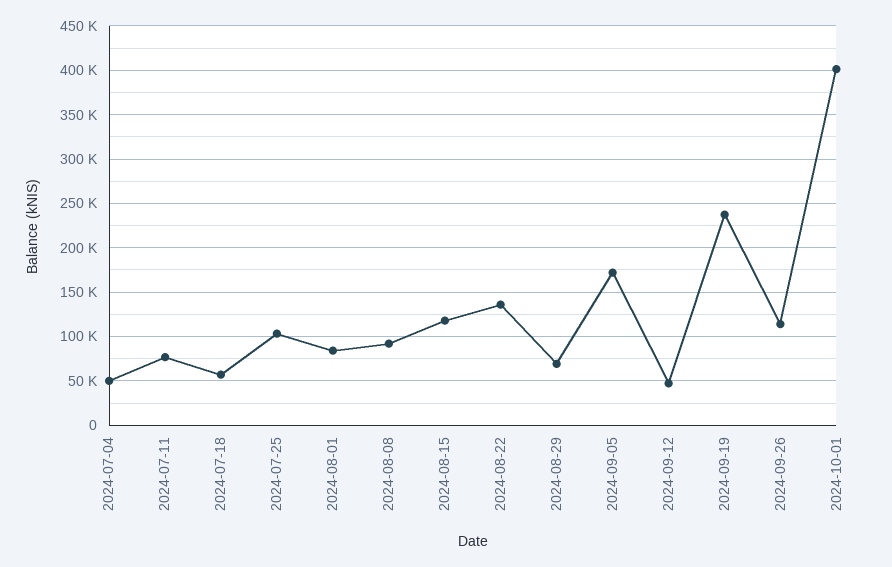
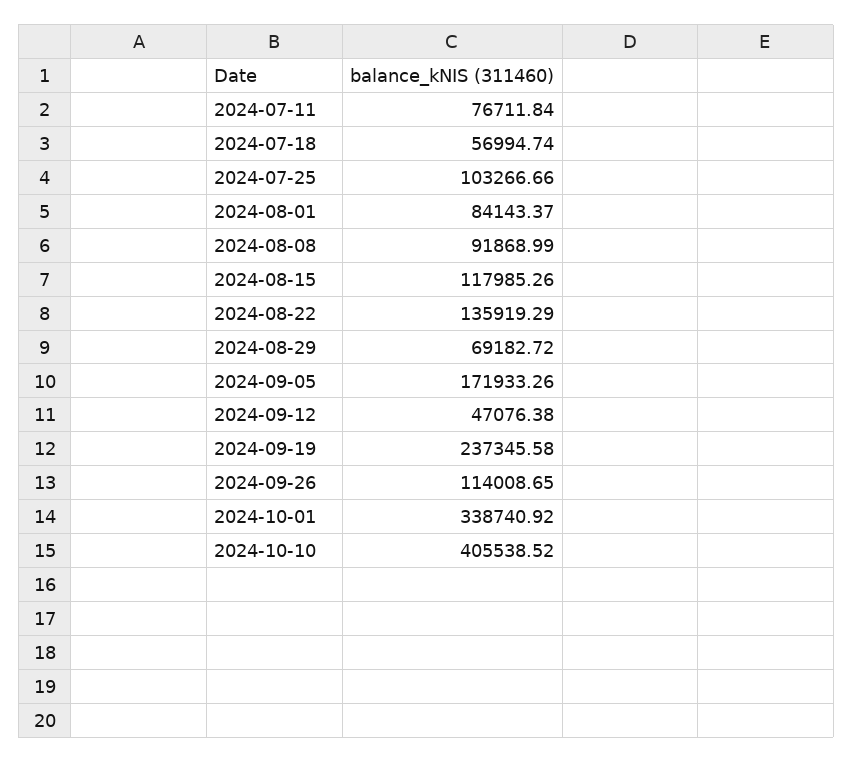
2024-07-04: 50000 -> none
2024-10-01: 400000 -> 338740.92
2024-10-10: none -> 405538.52

